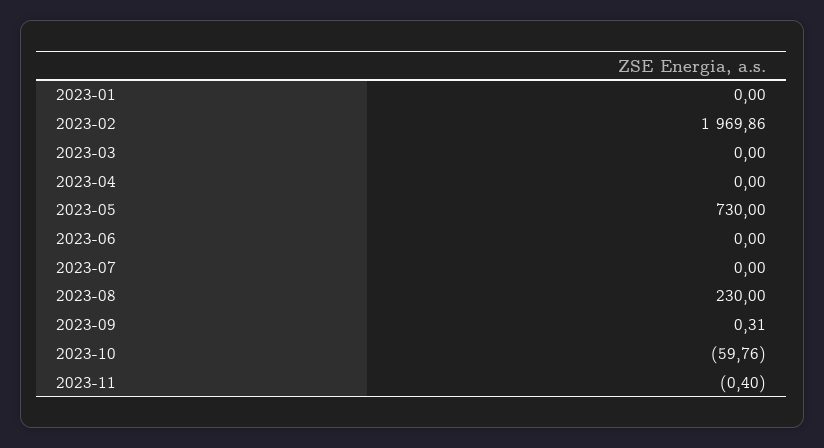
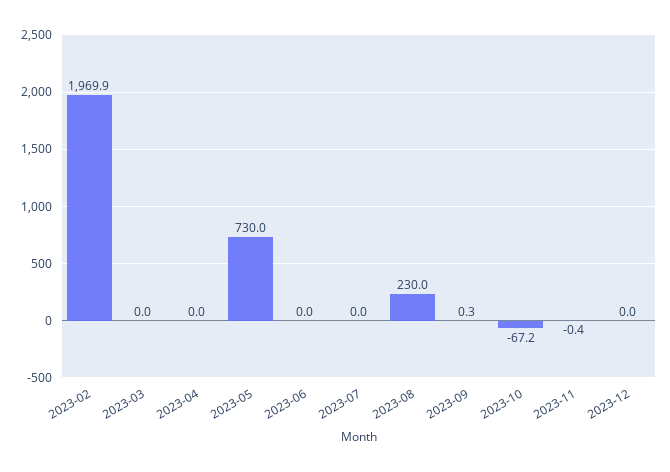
2023-01: 0 -> none
2023-10: -59.76 -> -67.2
2023-12: none -> 0

